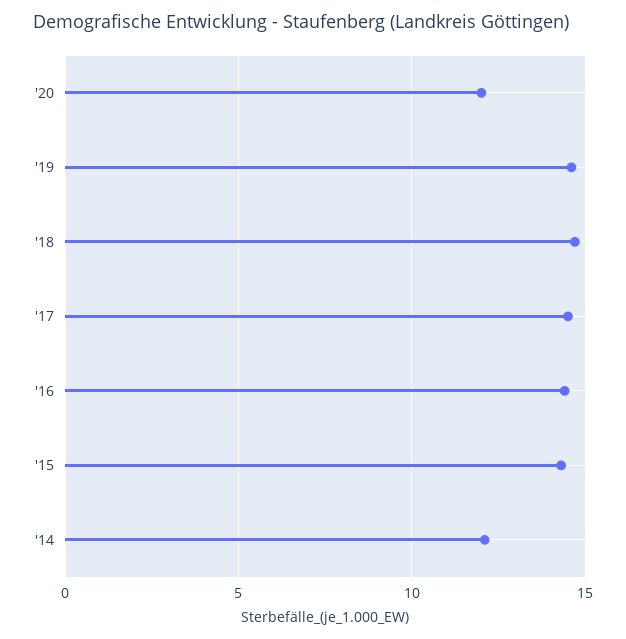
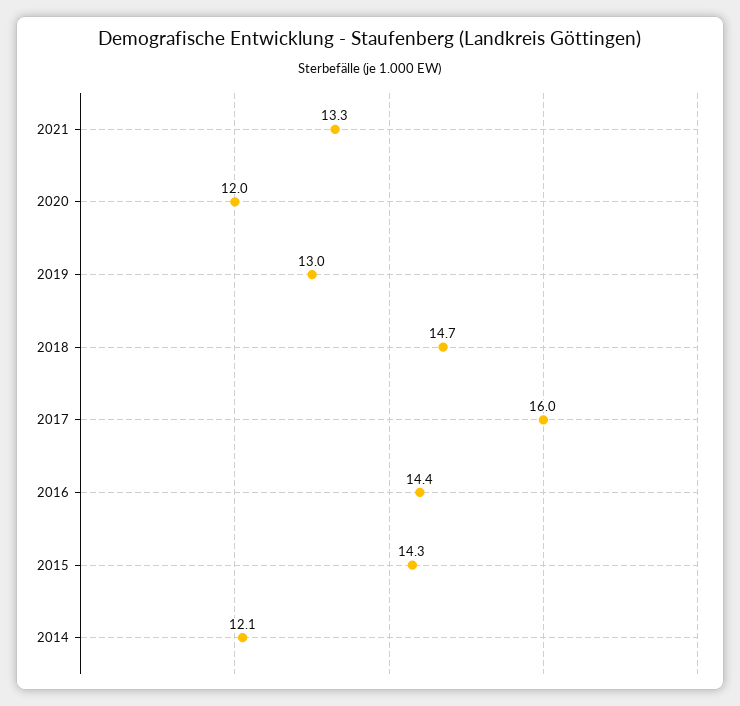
'19: 14.5 -> 13
'17: 14.5 -> 16
2021: none -> 13.3

